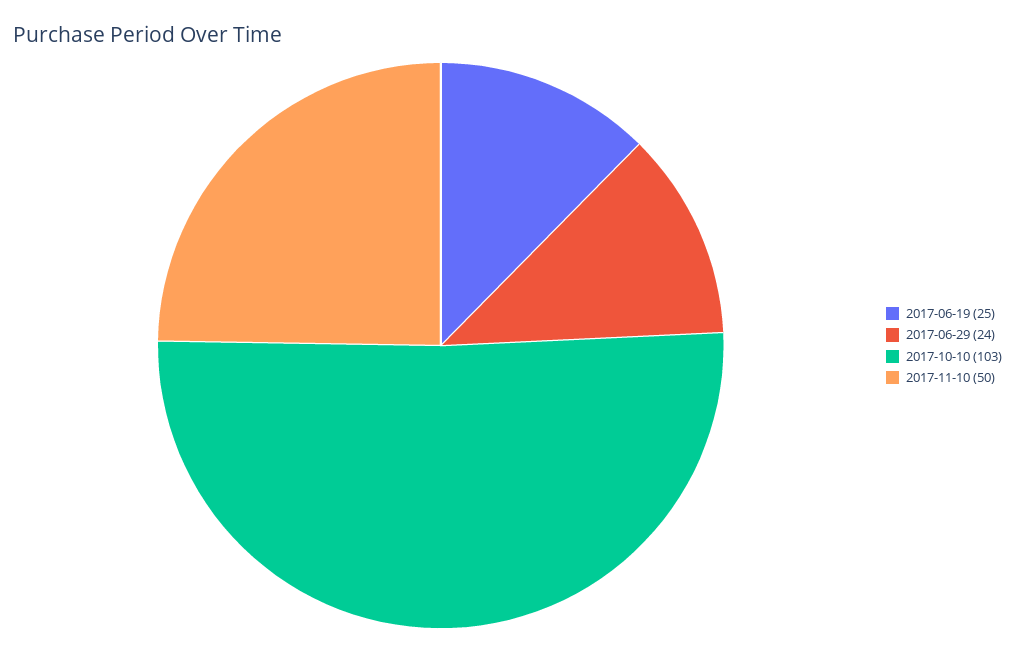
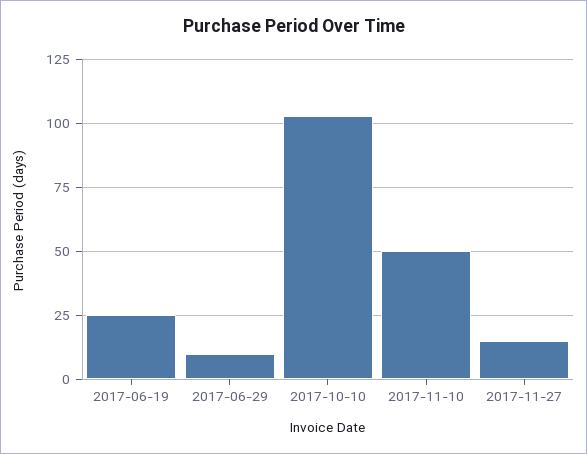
2017-06-29: 24 -> 10
2017-11-27: none -> 15

